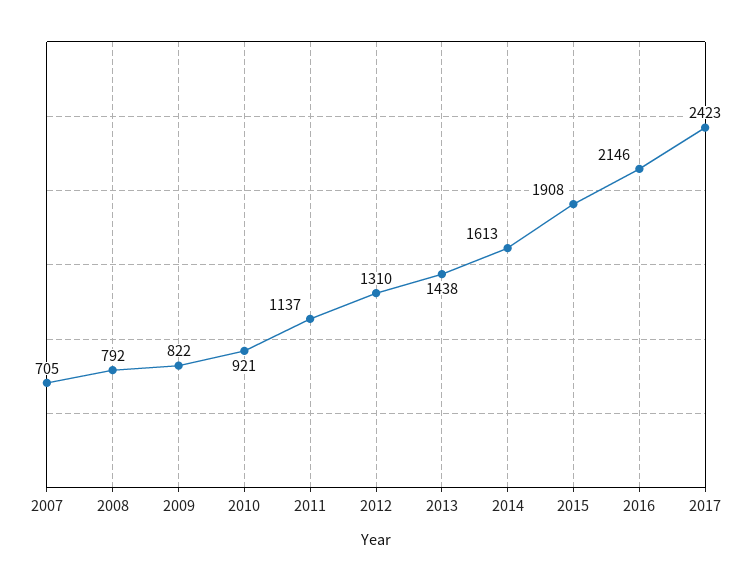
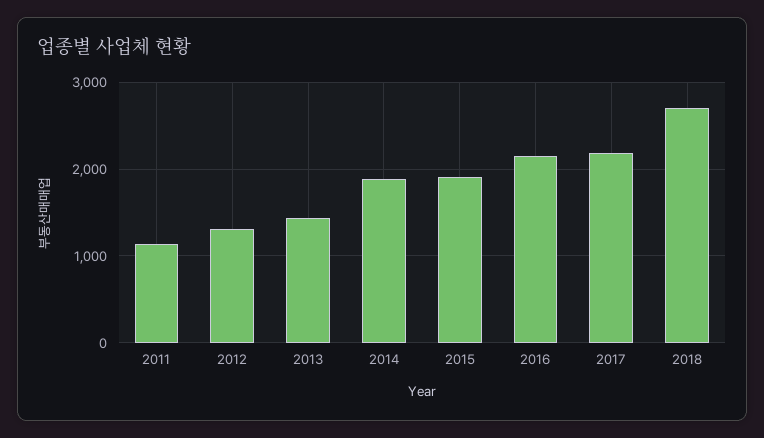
2007: 705 -> none
2008: 792 -> none
2009: 822 -> none
2010: 921 -> none
2014: 1613 -> 1900
2017: 2423 -> 2200
2018: none -> 2700

